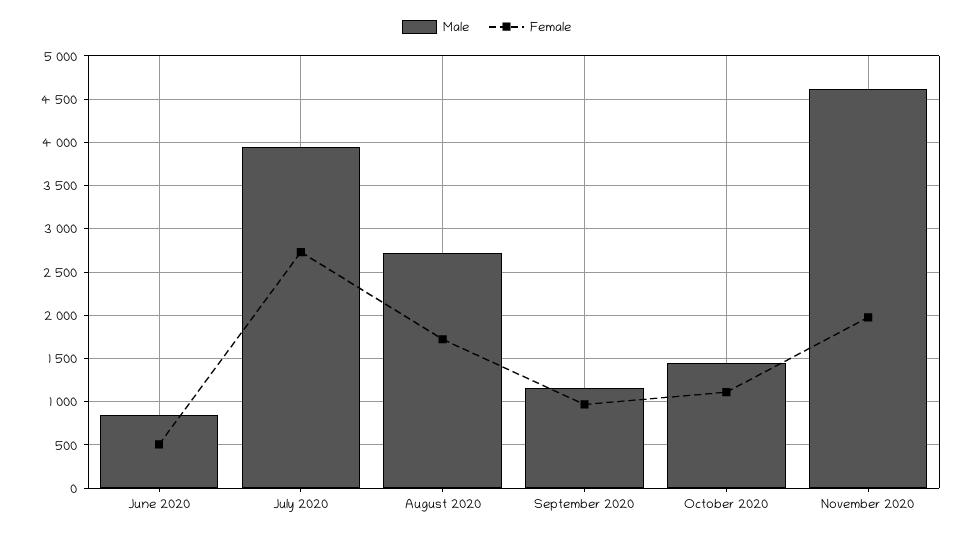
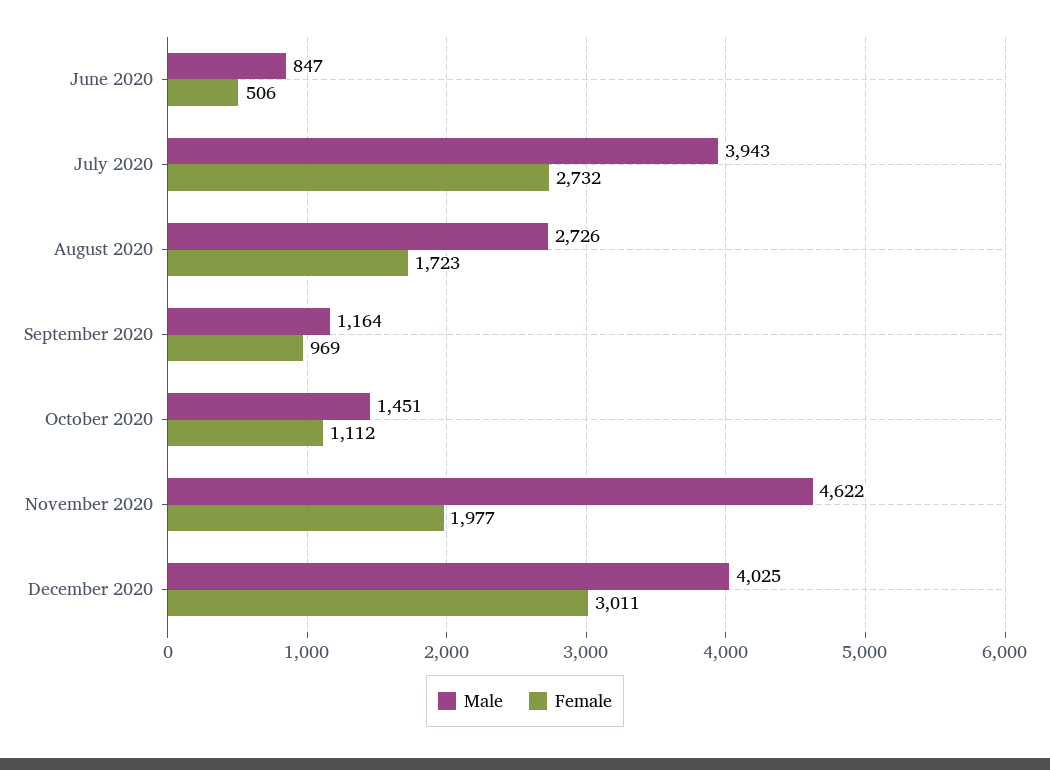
Male, December 2020: none -> 4025
Female, December 2020: none -> 3011

